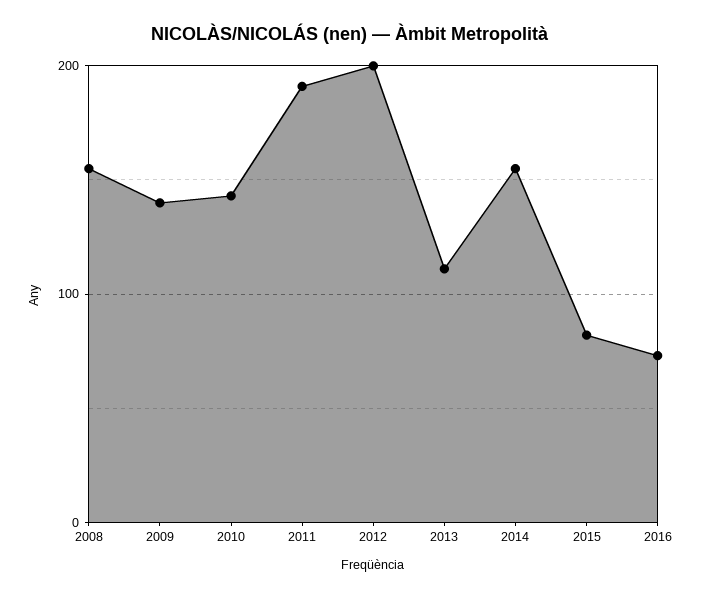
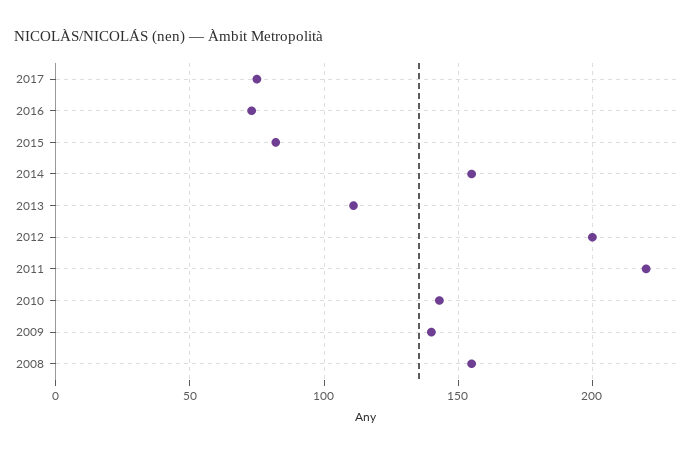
2011: 190 -> 220
2017: none -> 75

